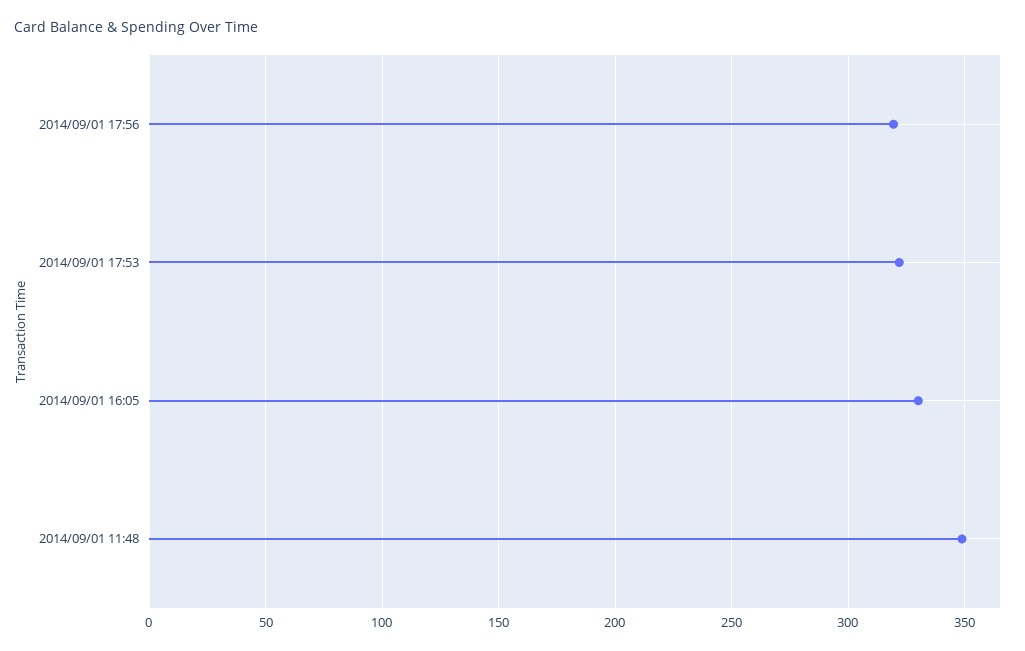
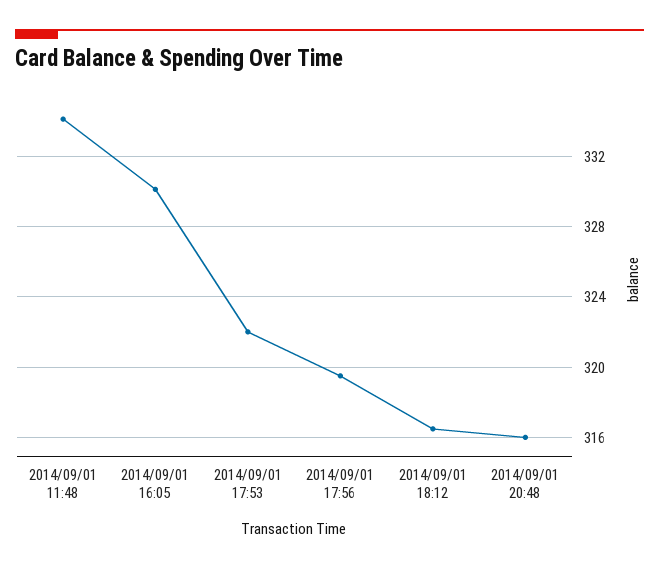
2014/09/01 11:48: 350 -> 334
2014/09/01 18:12: none -> 316.5
2014/09/01 20:48: none -> 316

